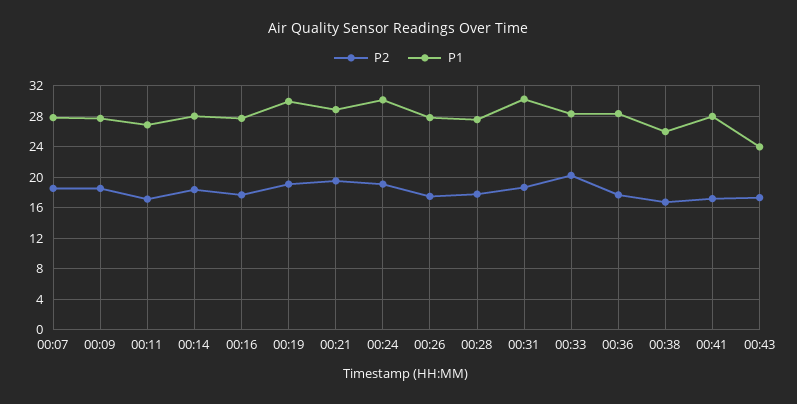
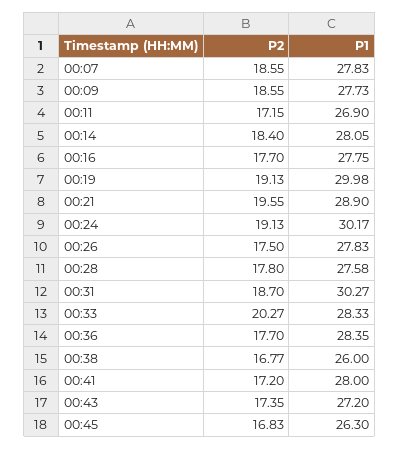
P1, 00:43: 24 -> 27.2
P2, 00:45: none -> 16.83
P1, 00:45: none -> 26.3

